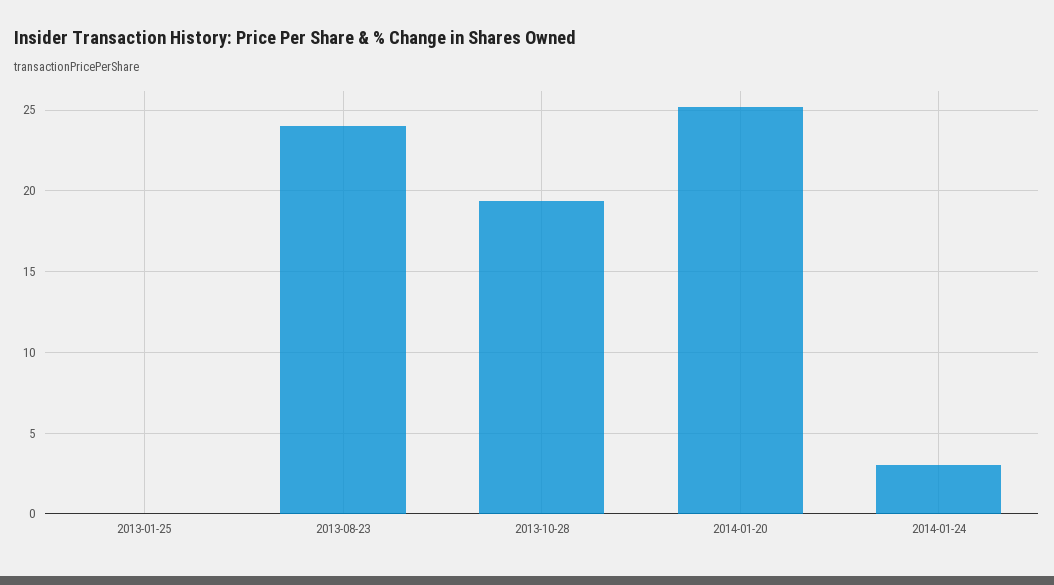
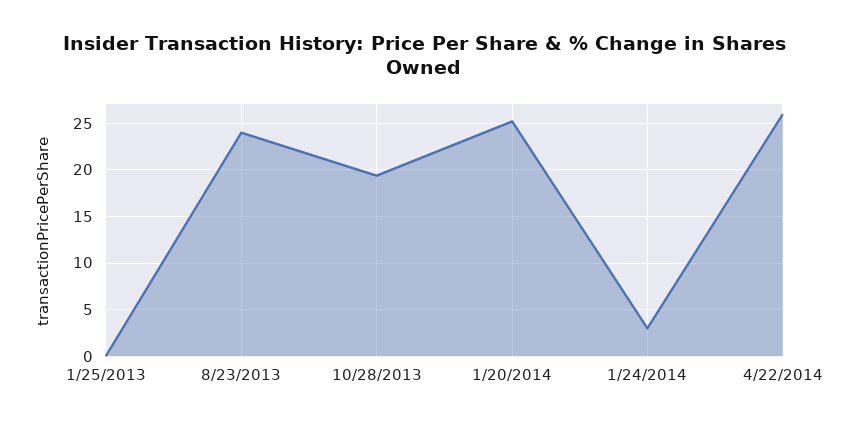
4/22/2014: none -> 26

